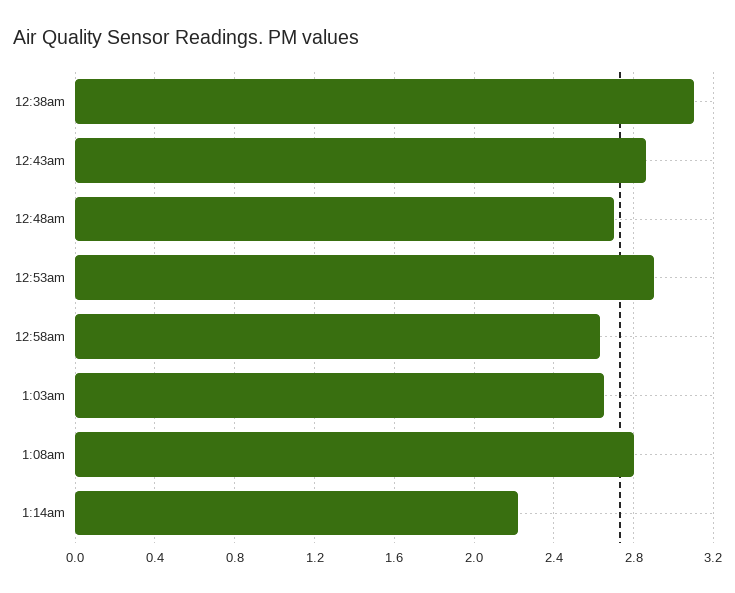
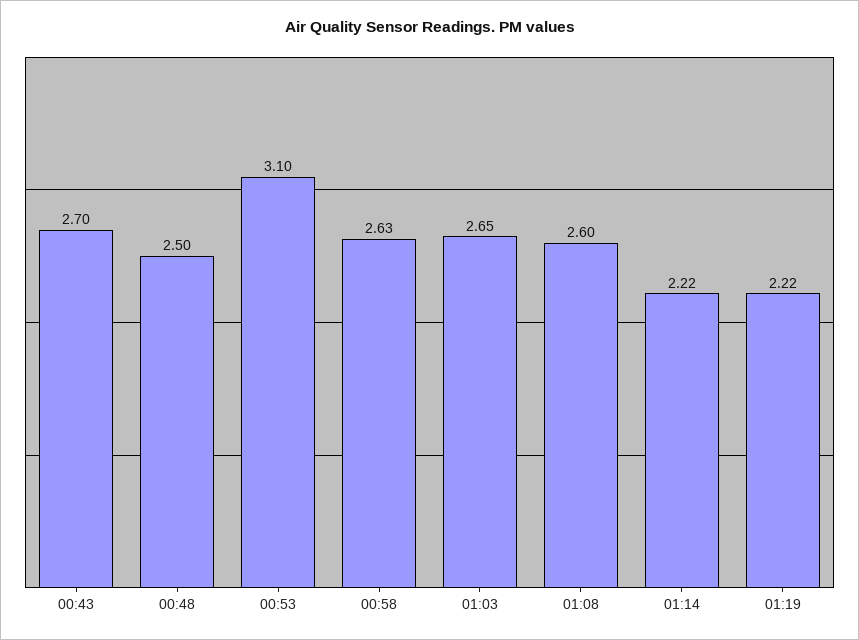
12:38am: 3.1 -> none
12:43am: 2.85 -> 2.7
12:48am: 2.7 -> 2.5
12:53am: 2.9 -> 3.1
1:08am: 2.8 -> 2.6
01:19: none -> 2.22

